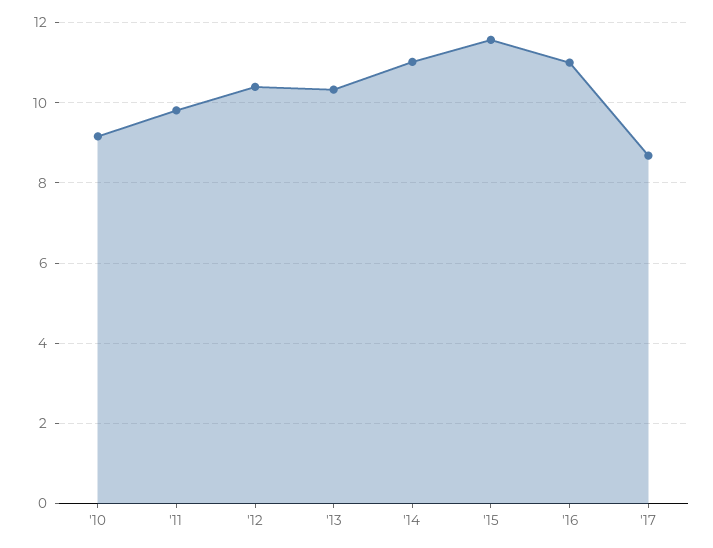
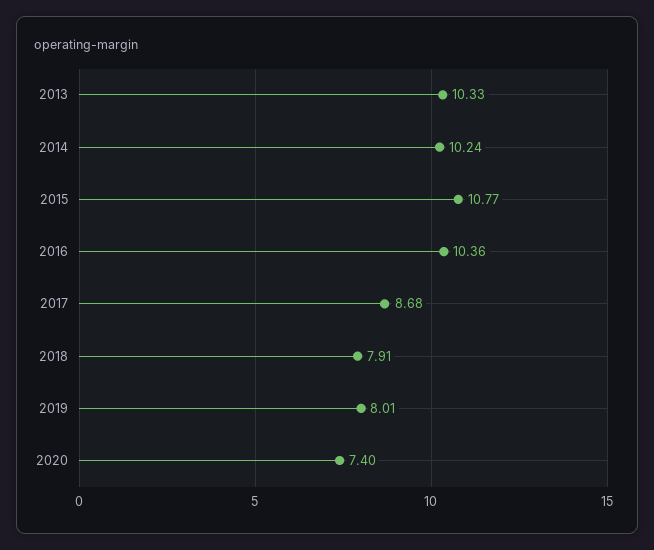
'10: 9.2 -> none
'11: 9.8 -> none
'12: 10.4 -> none
'14: 11 -> 10.24
'15: 11.6 -> 10.77
'16: 11 -> 10.36
2018: none -> 7.91
2019: none -> 8.01
2020: none -> 7.4

